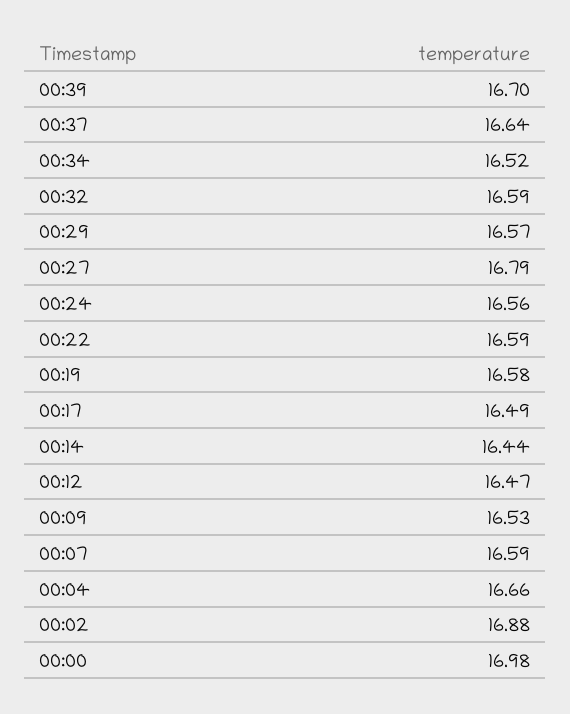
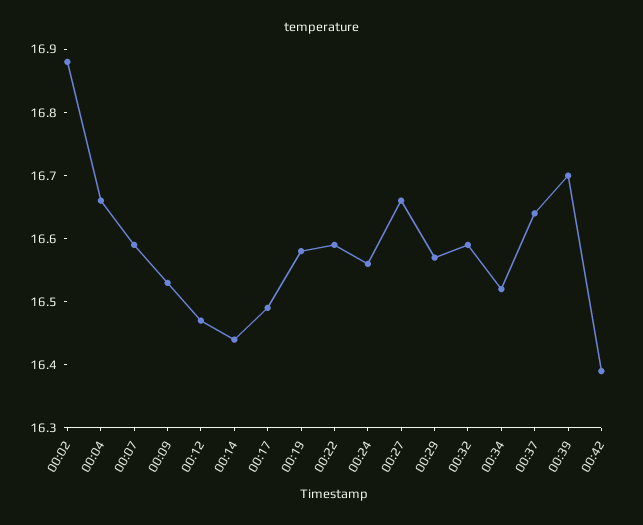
00:27: 16.79 -> 16.65
00:00: 16.98 -> none
00:42: none -> 16.4

